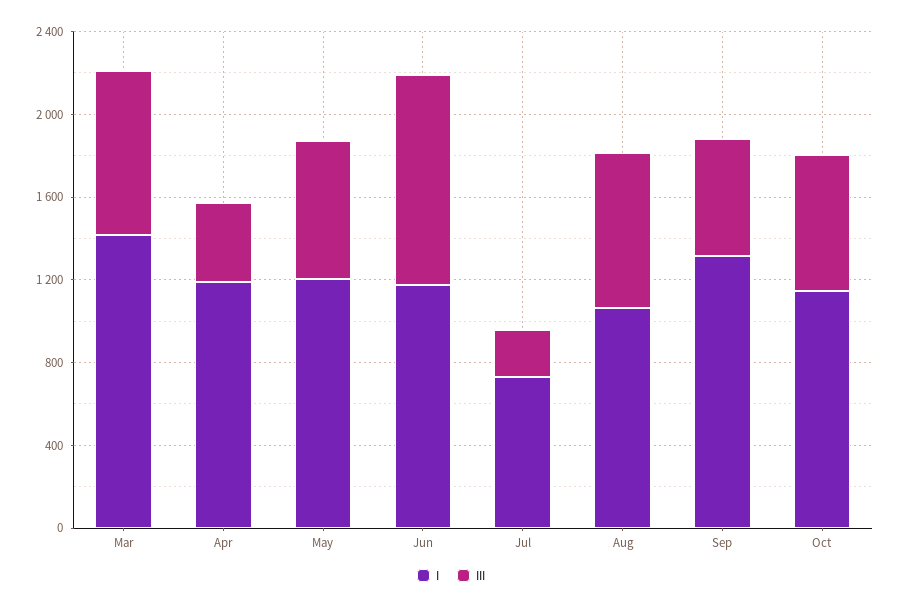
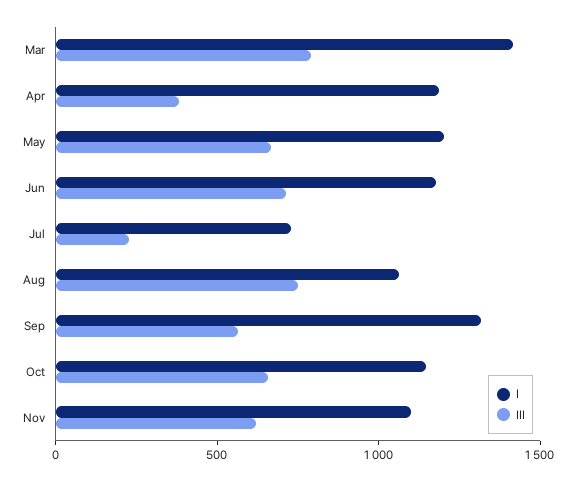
III, Jun: 1000 -> 700
I, Nov: none -> 1100
III, Nov: none -> 600

